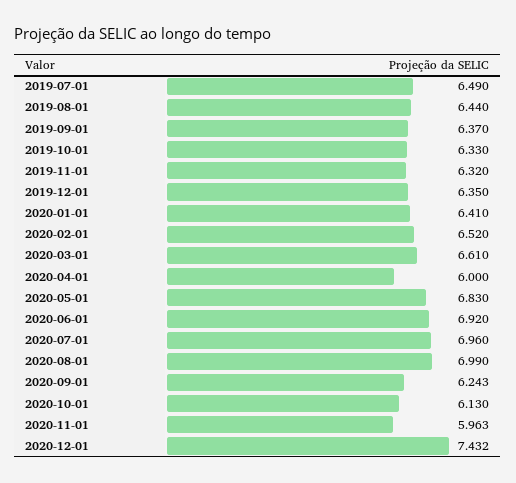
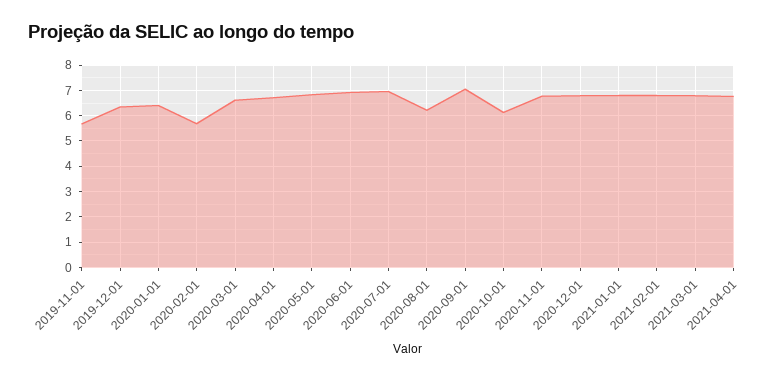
2019-07-01: 6.49 -> none
2019-08-01: 6.44 -> none
2019-09-01: 6.37 -> none
2019-10-01: 6.33 -> none
2019-11-01: 6.32 -> 5.75
2020-02-01: 6.52 -> 5.75
2020-04-01: 6 -> 6.75
2020-08-01: 6.99 -> 6.25
2020-09-01: 6.243 -> 7
2020-11-01: 5.963 -> 6.75
2020-12-01: 7.432 -> 6.75
2021-01-01: none -> 6.75
2021-02-01: none -> 6.75
2021-03-01: none -> 6.75
2021-04-01: none -> 6.75

